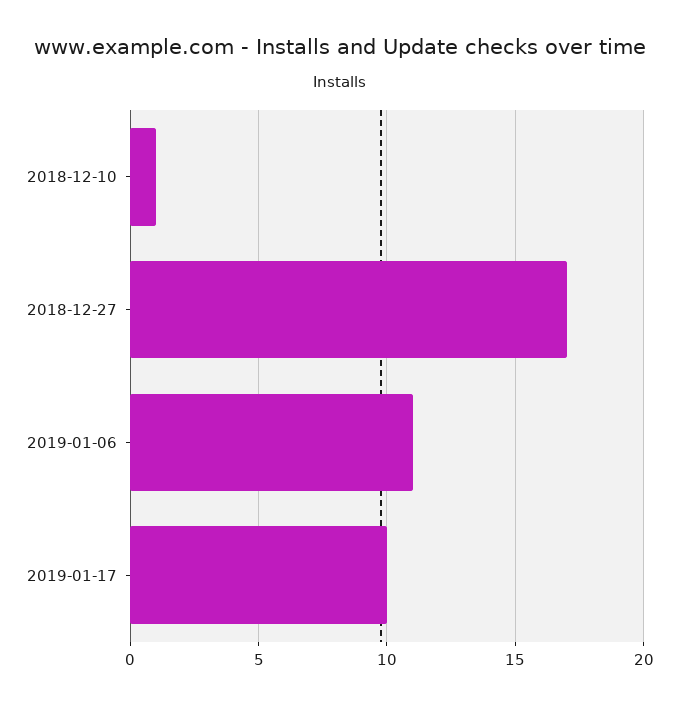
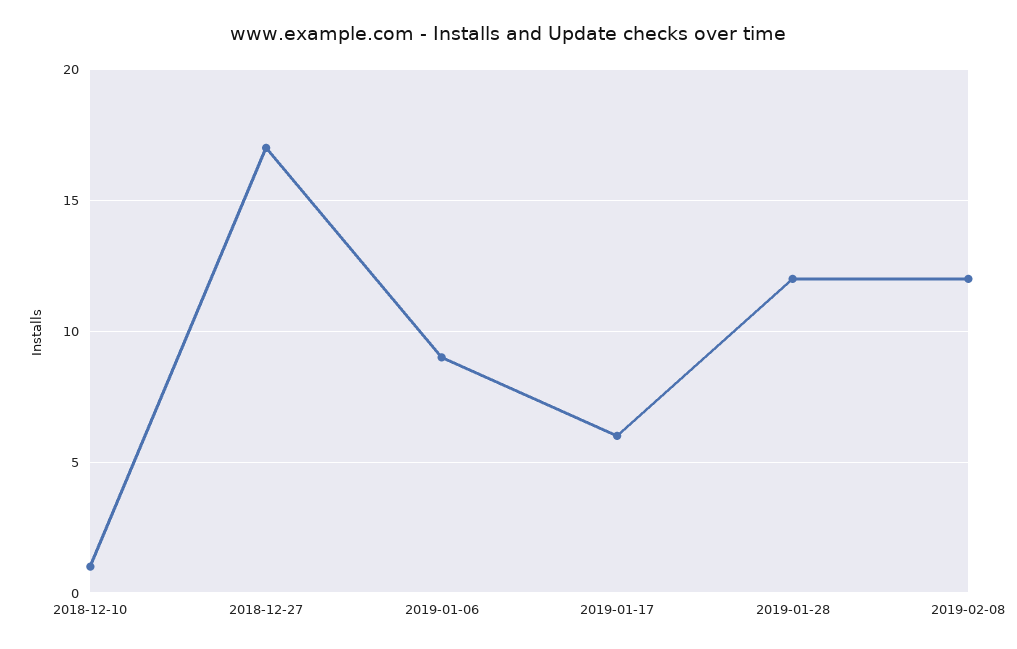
2019-01-06: 11 -> 9
2019-01-17: 10 -> 6
2019-01-28: none -> 12
2019-02-08: none -> 12

